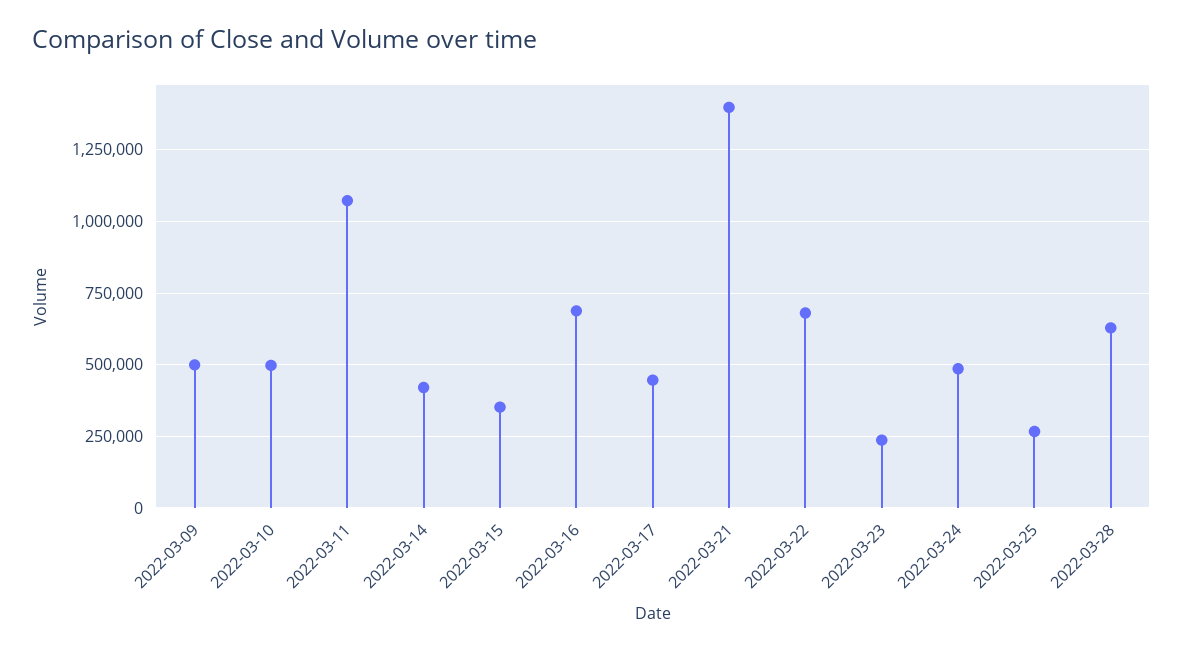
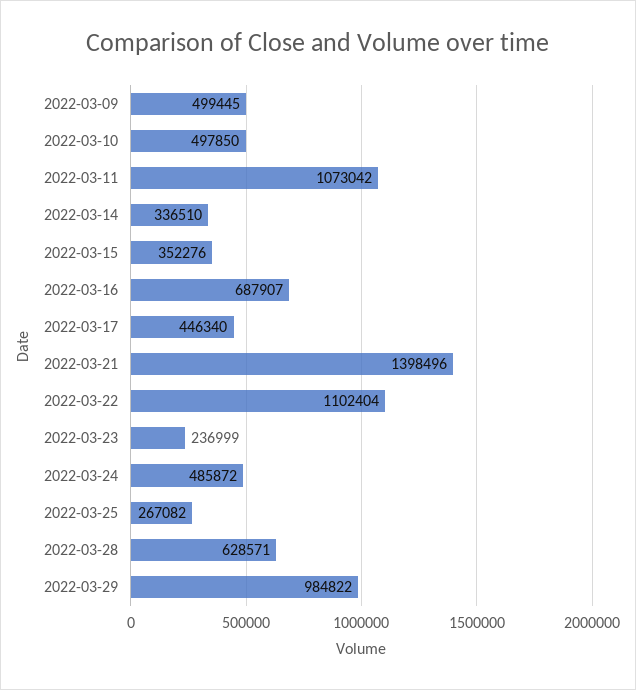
2022-03-14: 425000 -> 336510
2022-03-22: 675000 -> 1102404
2022-03-29: none -> 984822

